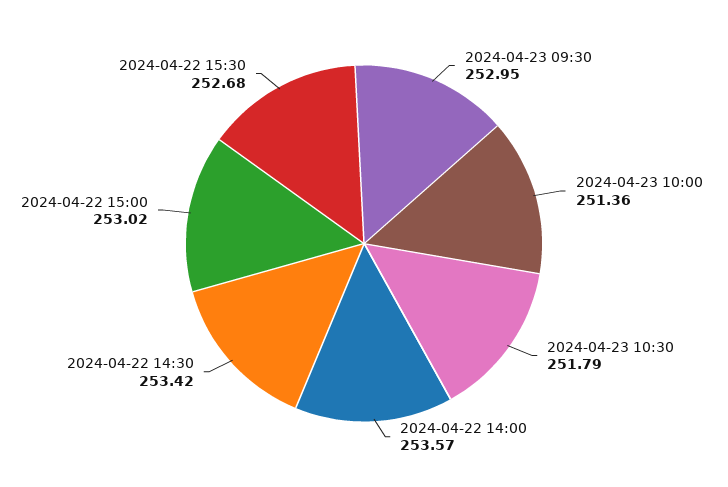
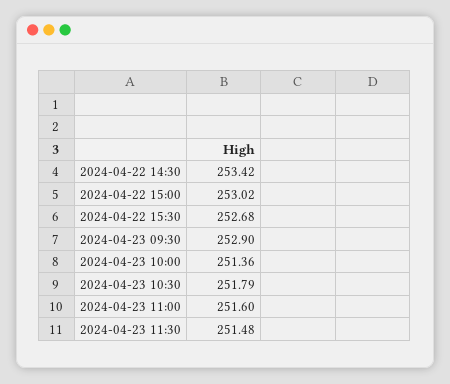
2024-04-23 09:30: 252.95 -> 252.9
2024-04-22 14:00: 253.57 -> none
2024-04-23 11:00: none -> 251.6
2024-04-23 11:30: none -> 251.48

